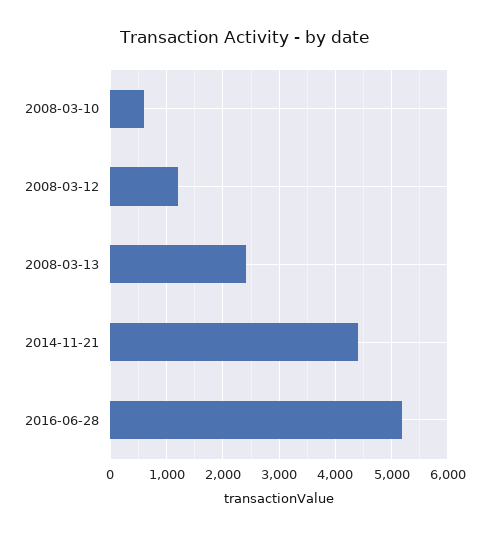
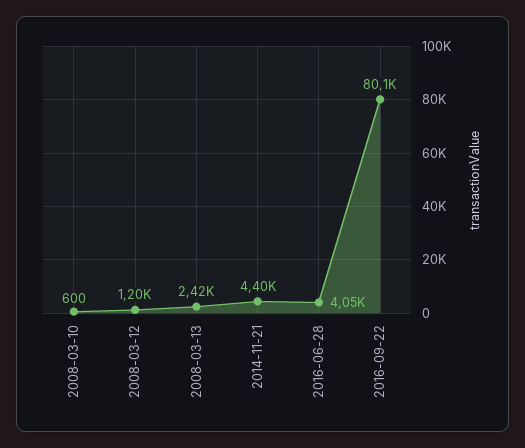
2016-06-28: 5200 -> 4050
2016-09-22: none -> 80100

